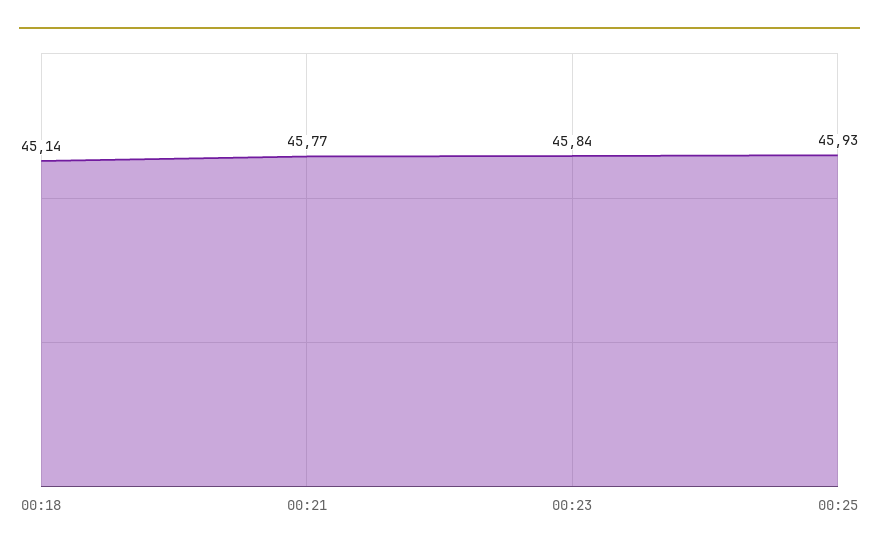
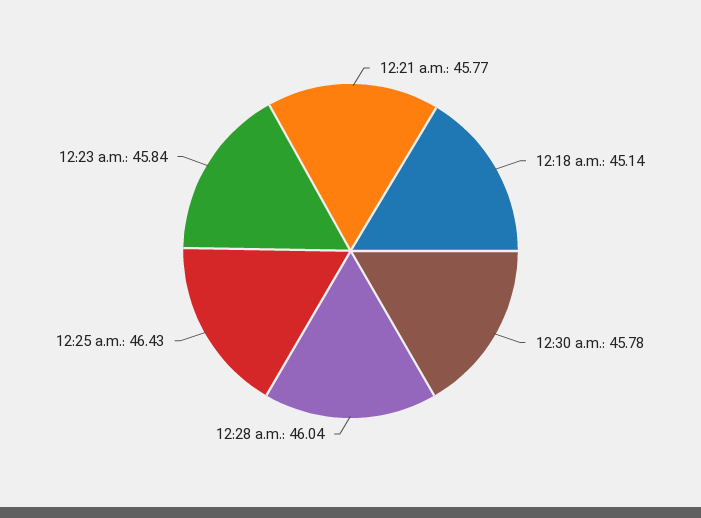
00:25: 45.93 -> 46.43
12:30 a.m.: none -> 45.78
12:28 a.m.: none -> 46.04

